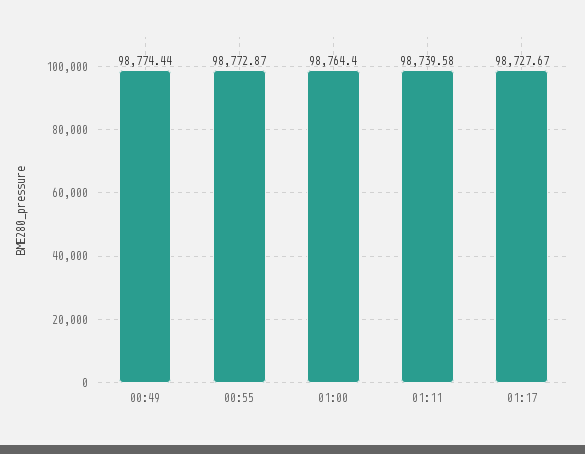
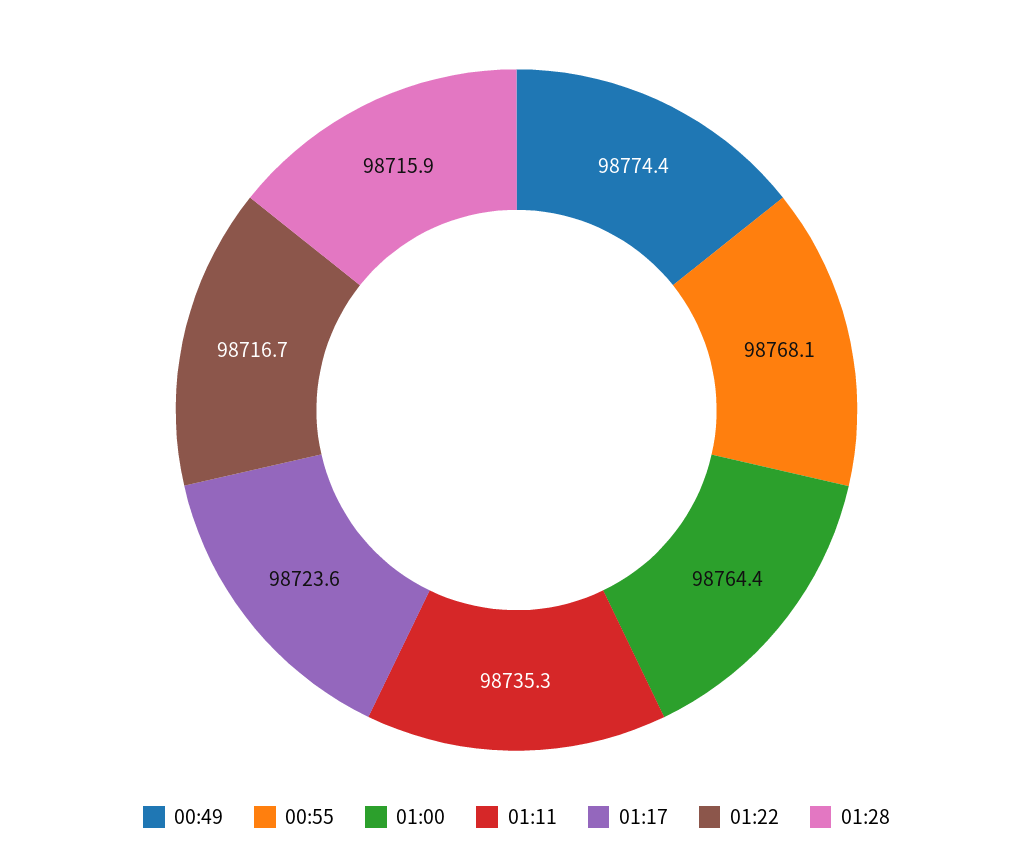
00:55: 98772.87 -> 98768.1
01:11: 98739.58 -> 98735.3
01:17: 98727.67 -> 98723.6
01:22: none -> 98716.7
01:28: none -> 98715.9

